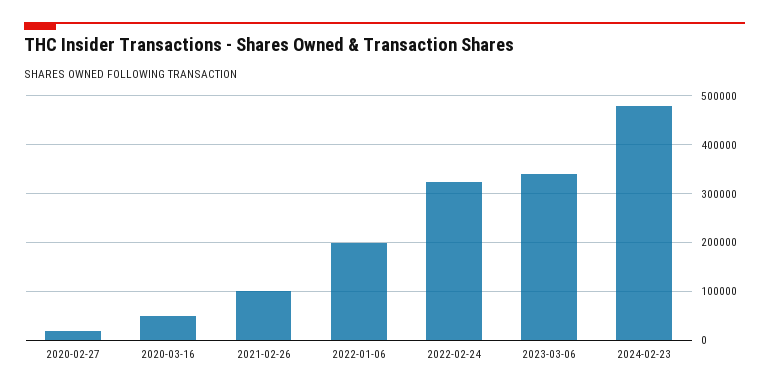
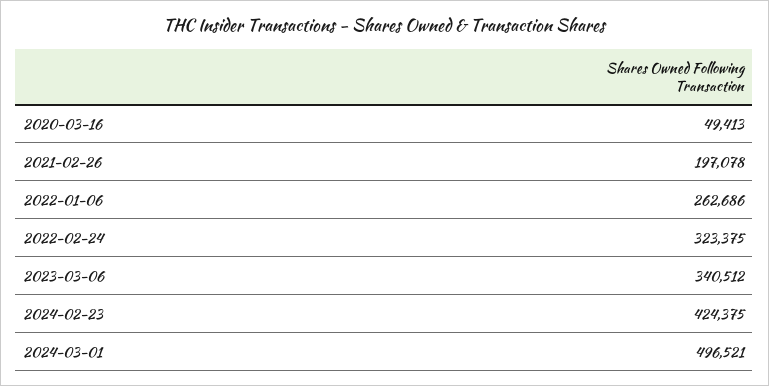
2020-02-27: 20000 -> none
2021-02-26: 100000 -> 197078
2022-01-06: 200000 -> 262686
2024-02-23: 480000 -> 424375
2024-03-01: none -> 496521

